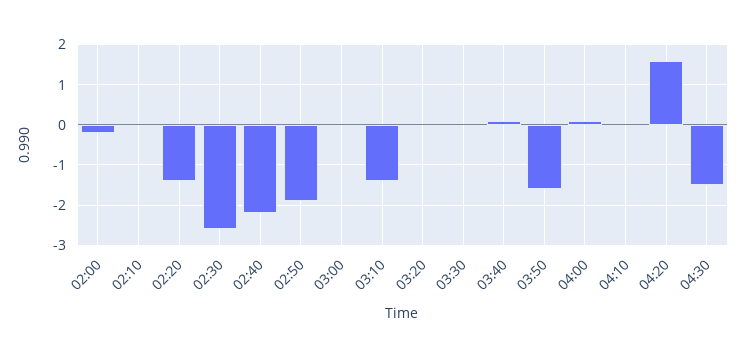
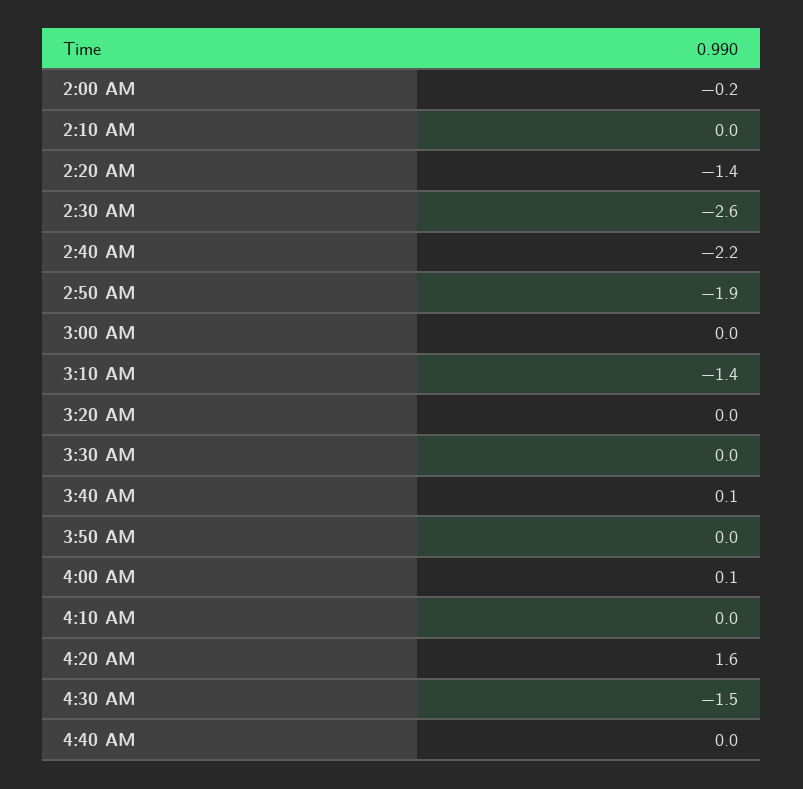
03:50: -1.5 -> 0
4:40 AM: none -> 0

